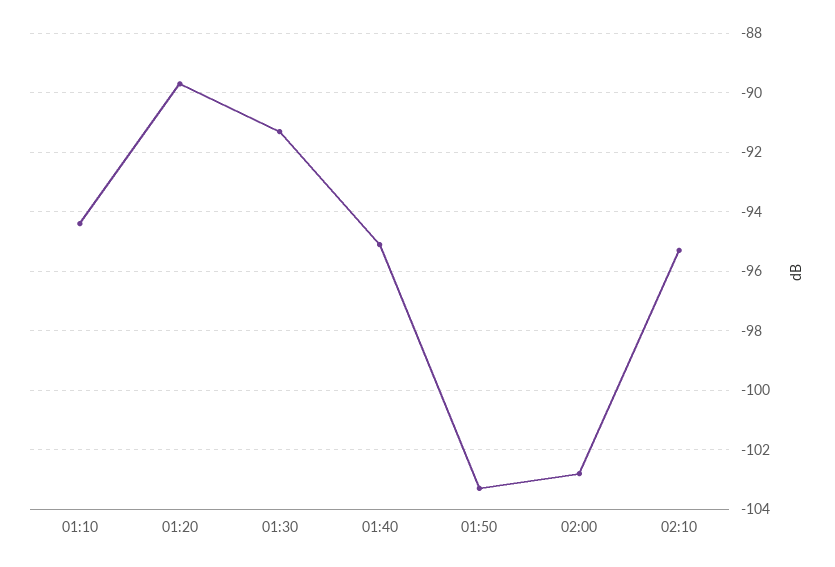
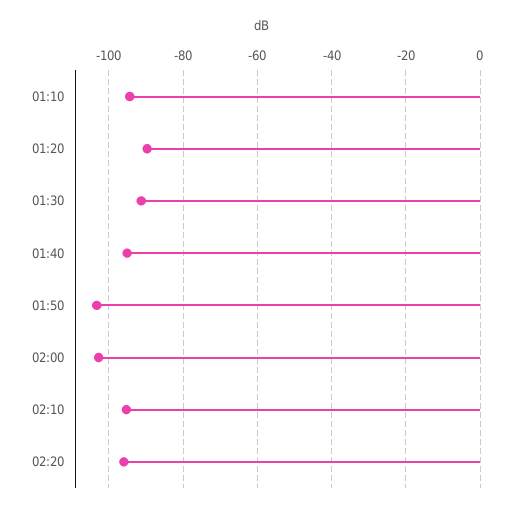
02:20: none -> -96

